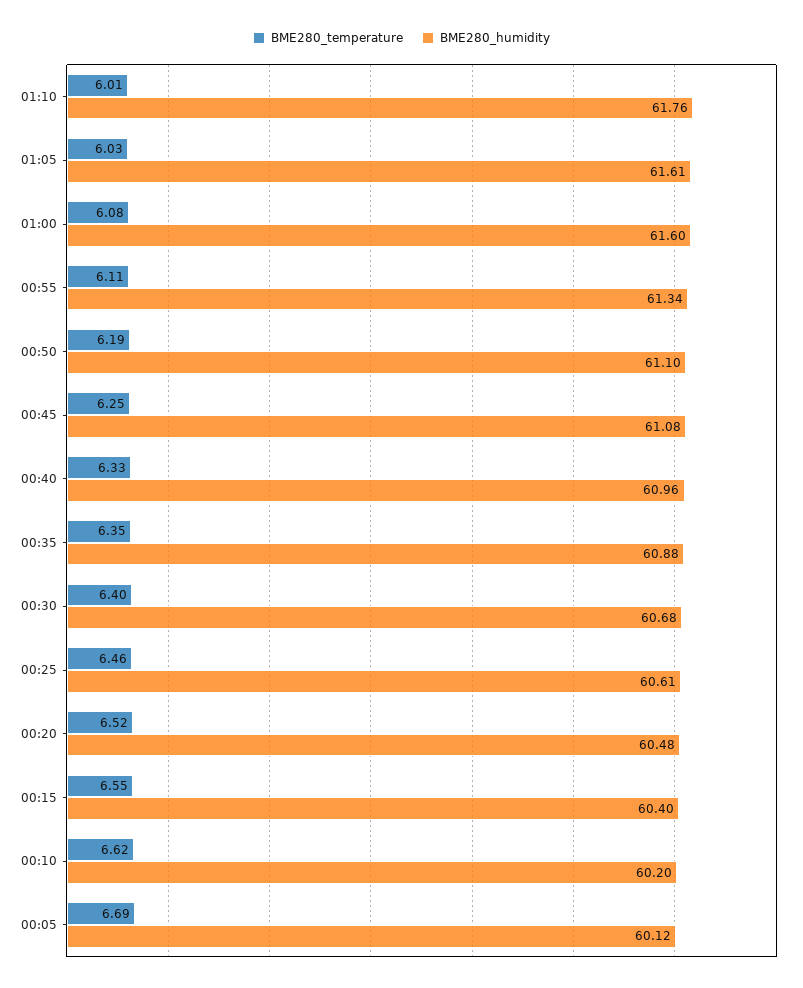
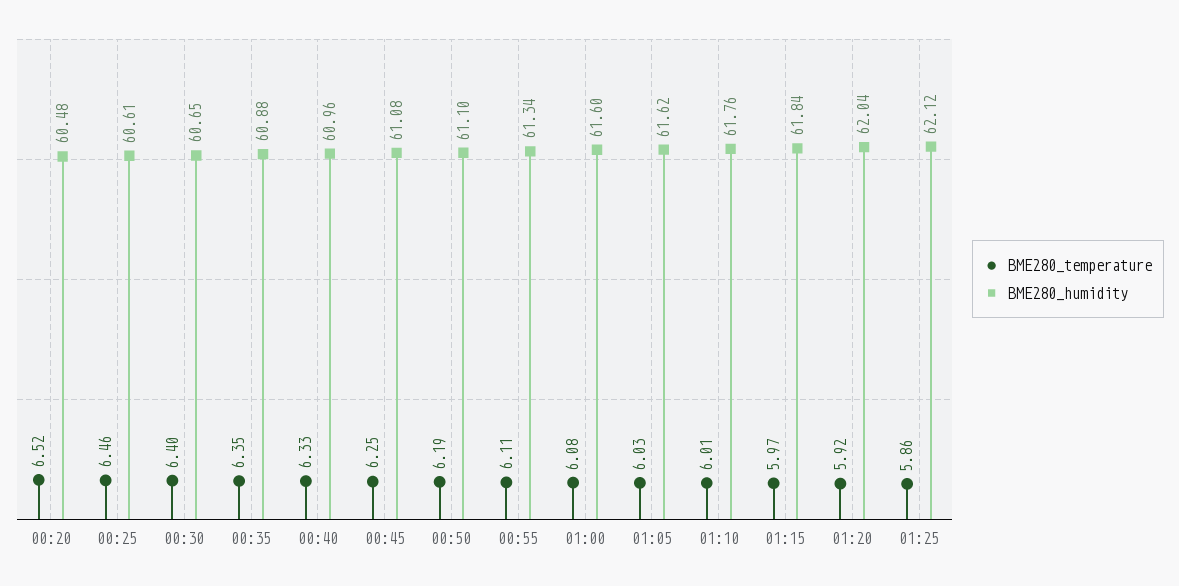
BME280_humidity, 01:05: 61.61 -> 61.62
BME280_humidity, 00:30: 60.68 -> 60.65
BME280_temperature, 00:15: 6.55 -> none
BME280_humidity, 00:15: 60.4 -> none
BME280_temperature, 00:10: 6.62 -> none
BME280_humidity, 00:10: 60.2 -> none
BME280_temperature, 00:05: 6.69 -> none
BME280_humidity, 00:05: 60.12 -> none
BME280_temperature, 01:15: none -> 5.97
BME280_humidity, 01:15: none -> 61.84
BME280_temperature, 01:20: none -> 5.92
BME280_humidity, 01:20: none -> 62.04
BME280_temperature, 01:25: none -> 5.86
BME280_humidity, 01:25: none -> 62.12

